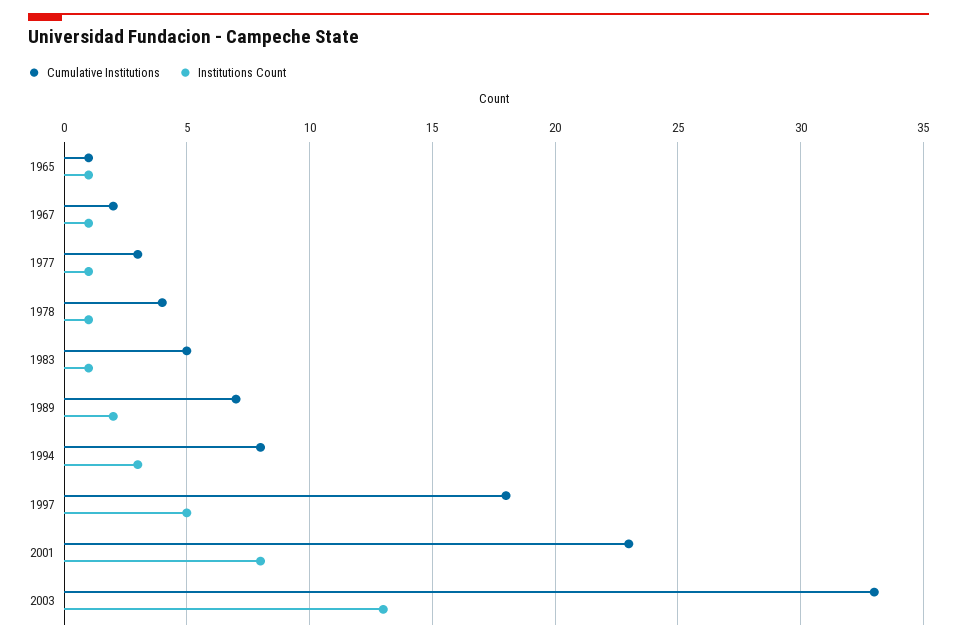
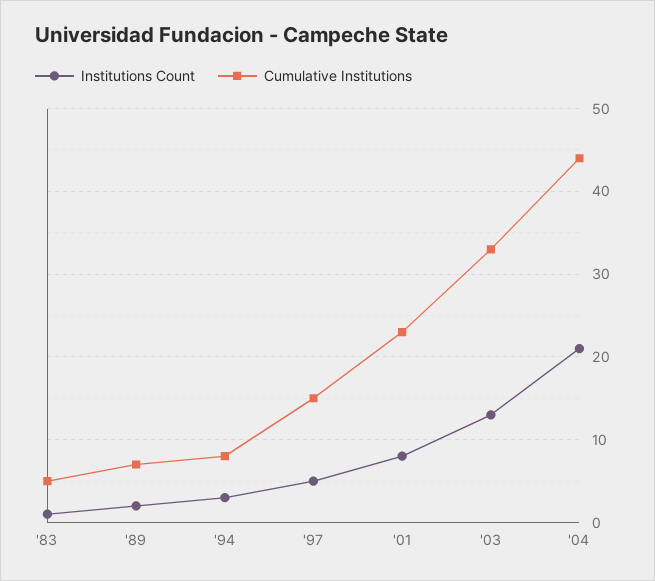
Cumulative Institutions, 1965: 1 -> none
Institutions Count, 1965: 1 -> none
Cumulative Institutions, 1967: 2 -> none
Institutions Count, 1967: 1 -> none
Cumulative Institutions, 1977: 3 -> none
Institutions Count, 1977: 1 -> none
Cumulative Institutions, 1978: 4 -> none
Institutions Count, 1978: 1 -> none
Cumulative Institutions, 1997: 18 -> 15
Institutions Count, '04: none -> 21
Cumulative Institutions, '04: none -> 44

